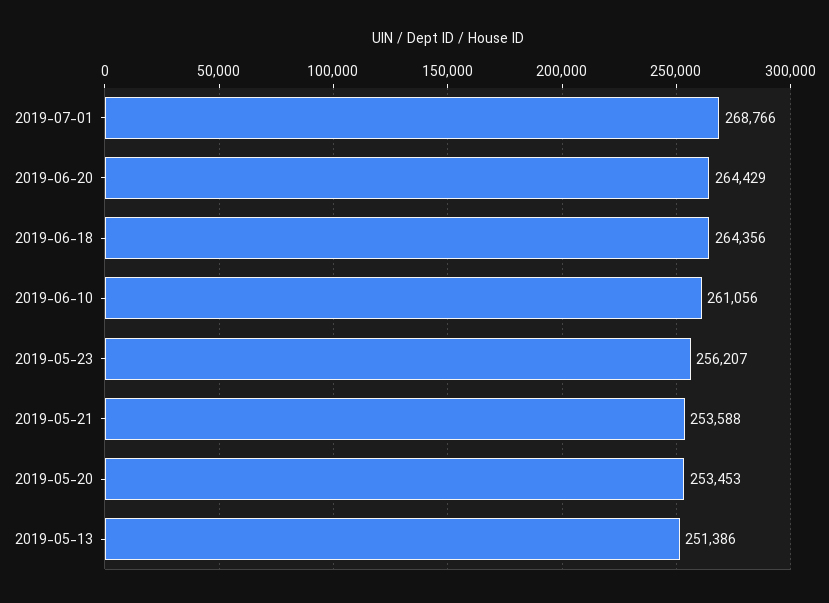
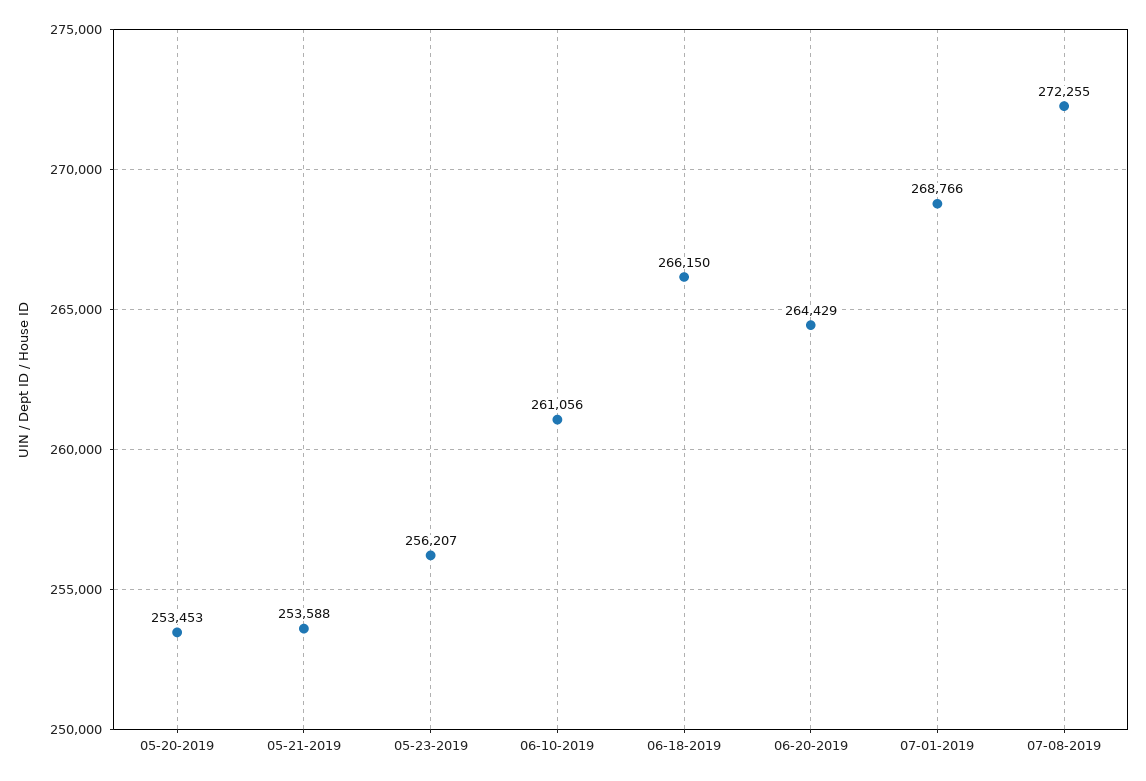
2019-06-18: 264356 -> 266150
2019-05-13: 251386 -> none
07-08-2019: none -> 272255

